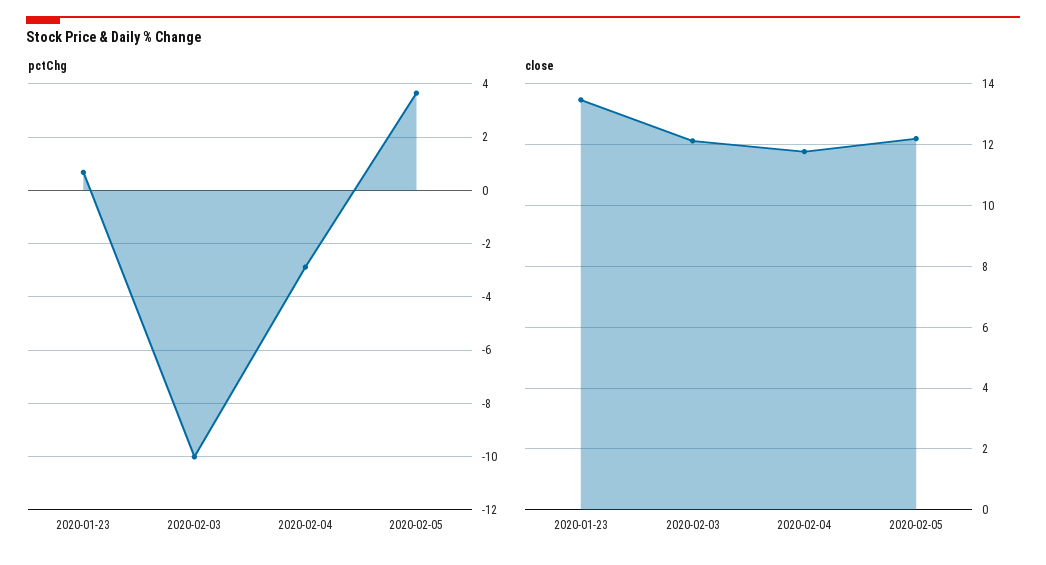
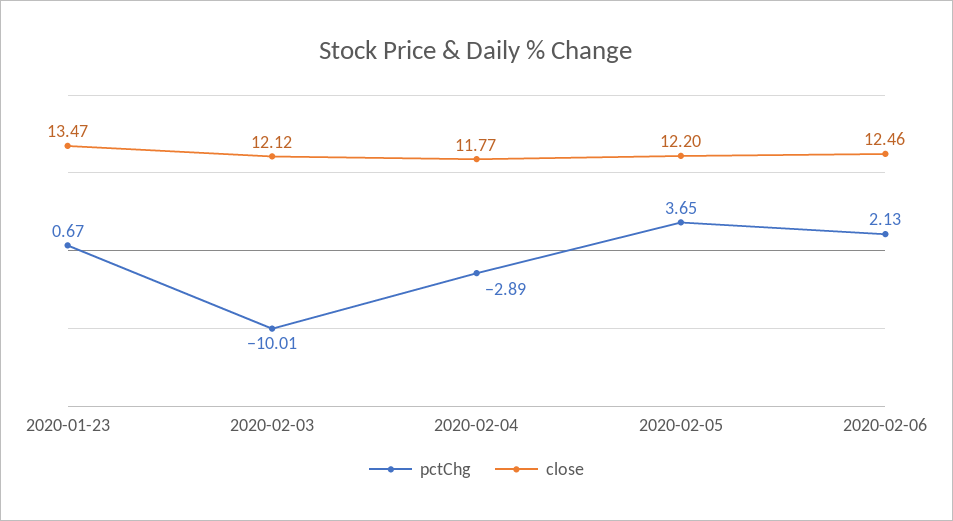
pctChg, 2020-02-06: none -> 2.13
close, 2020-02-06: none -> 12.46

